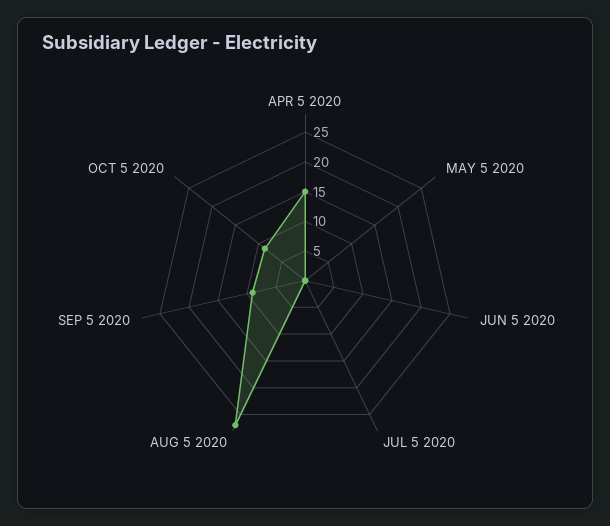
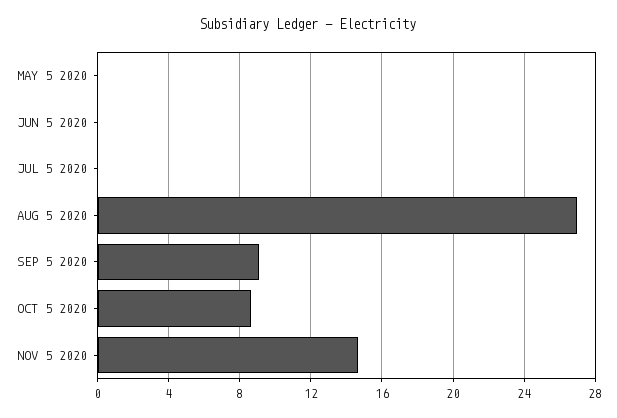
APR 5 2020: 15 -> none
NOV 5 2020: none -> 14.5

